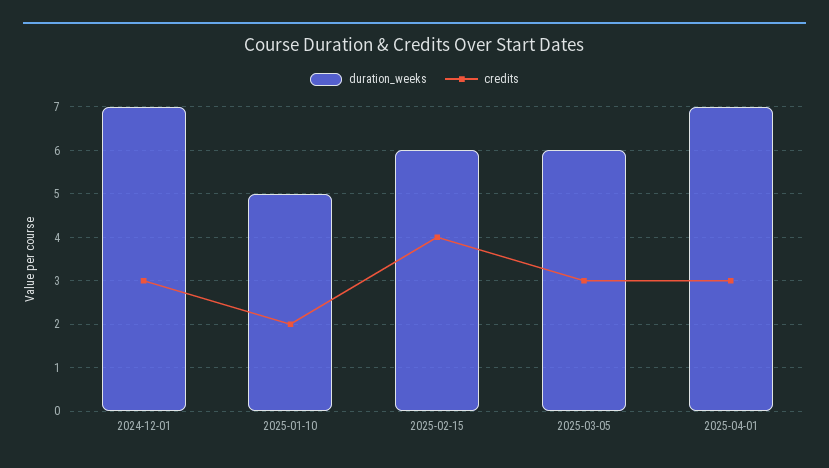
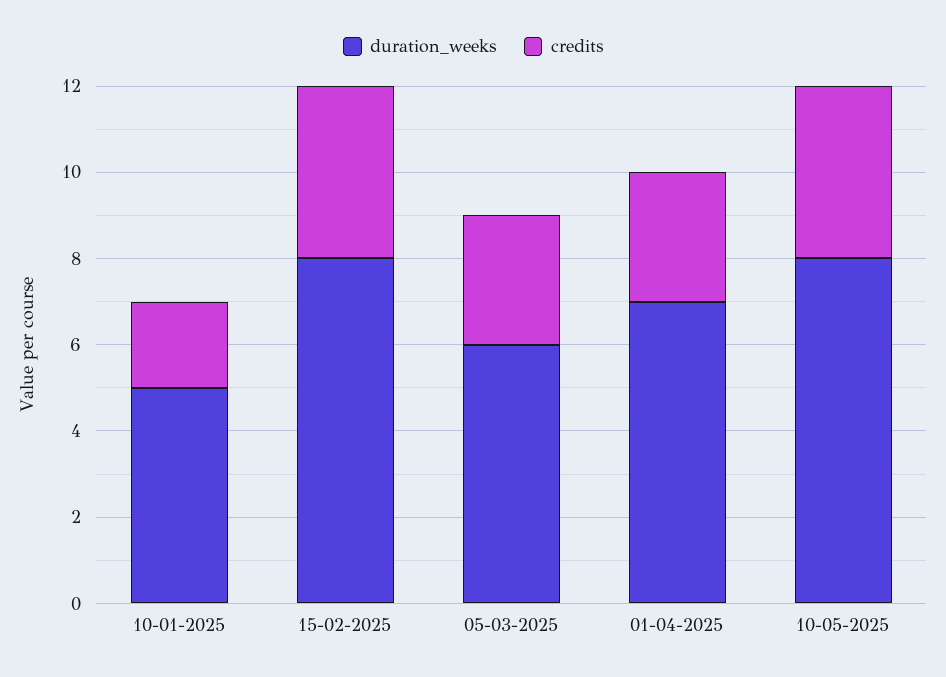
duration_weeks, 2024-12-01: 7 -> none
credits, 2024-12-01: 3 -> none
duration_weeks, 2025-02-15: 6 -> 8
duration_weeks, 10-05-2025: none -> 8
credits, 10-05-2025: none -> 4

